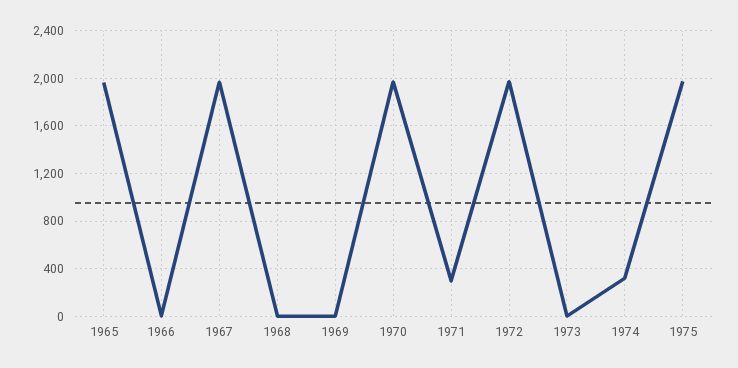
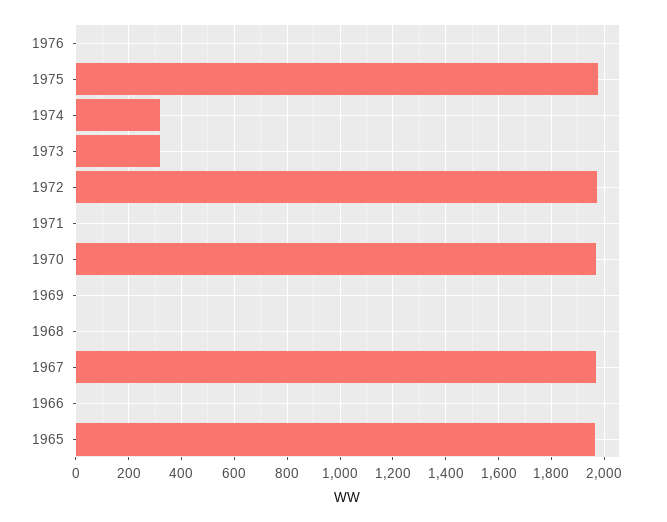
1971: 300 -> 0
1973: 0 -> 325
1976: none -> 0

